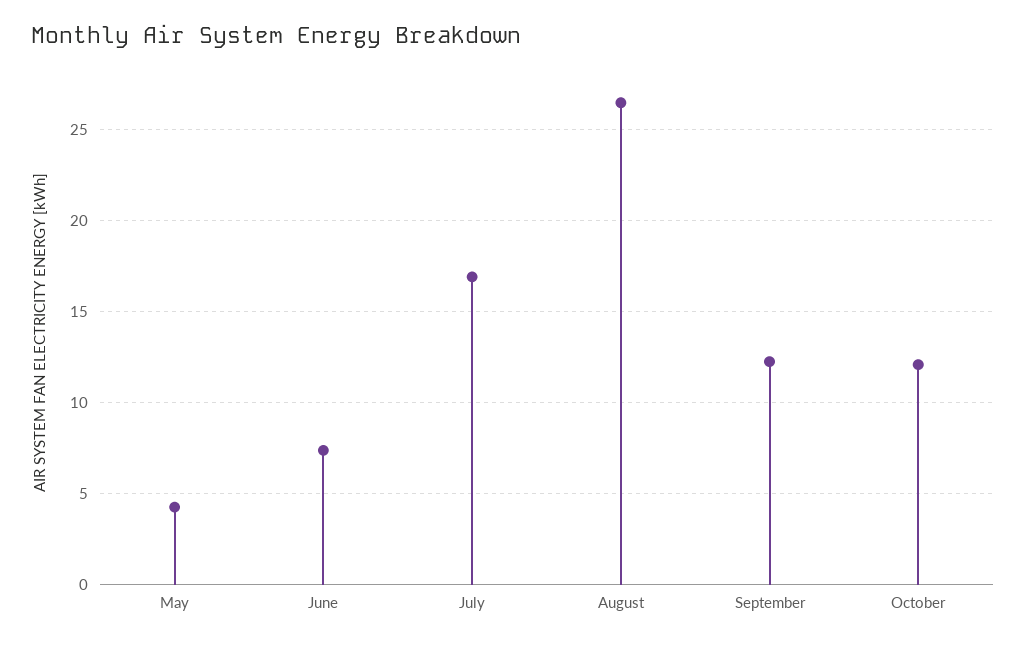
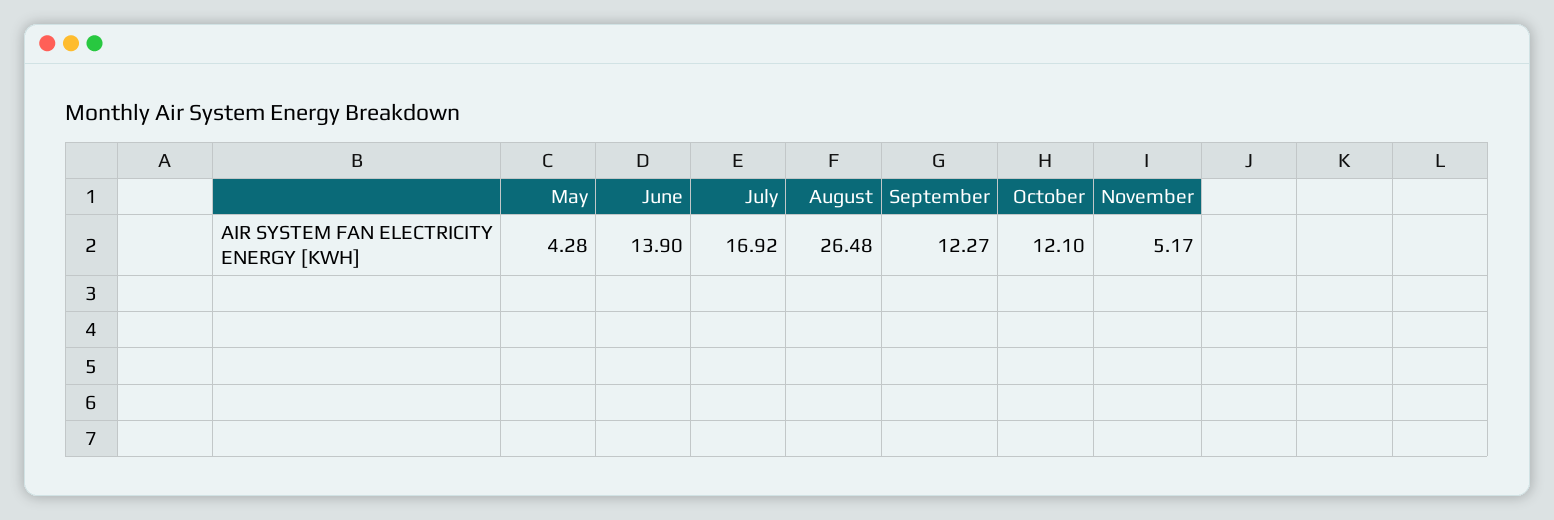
June: 7.5 -> 13.9
November: none -> 5.17

